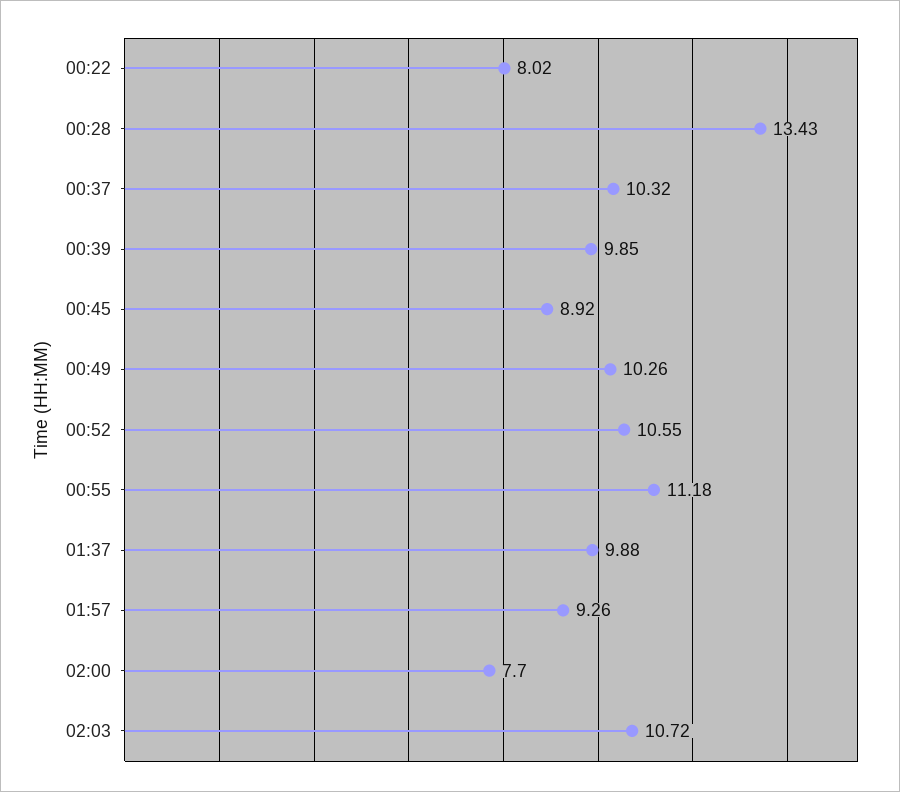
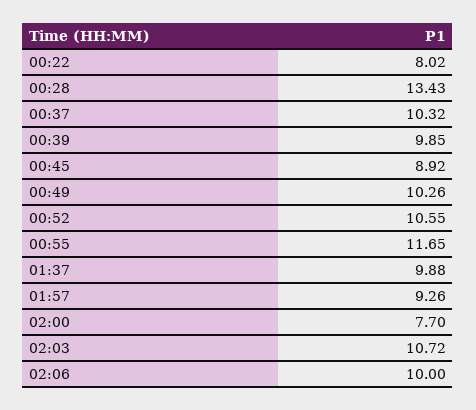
00:55: 11.18 -> 11.65
02:06: none -> 10

